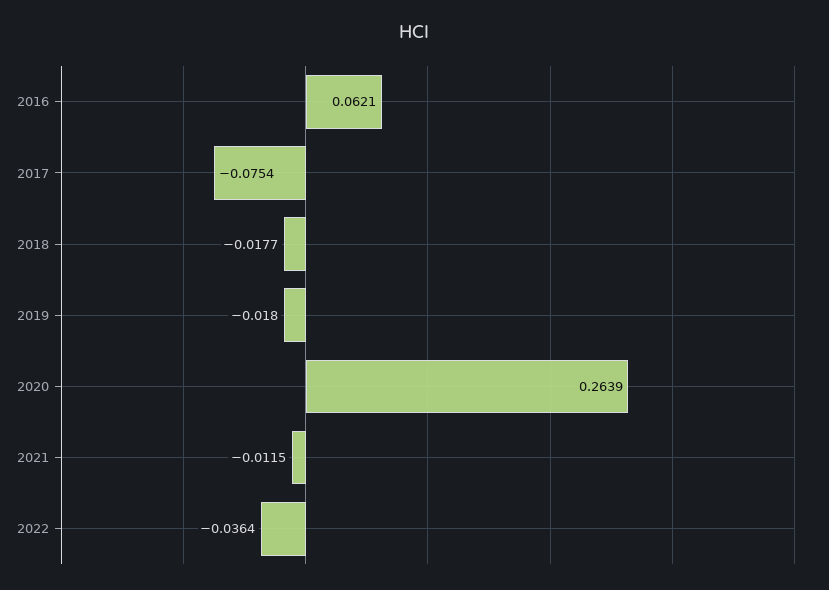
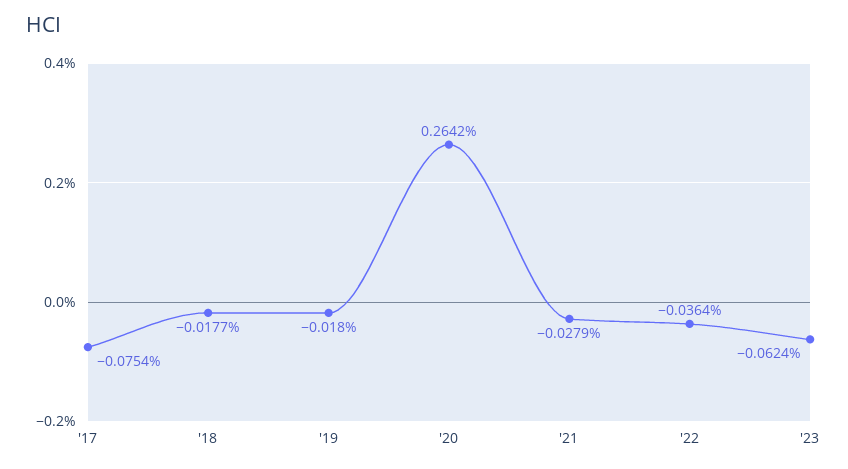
2016: 0.0621 -> none
2020: 0.2639 -> 0.2642
2021: -0.0115 -> -0.0279
'23: none -> -0.0624

